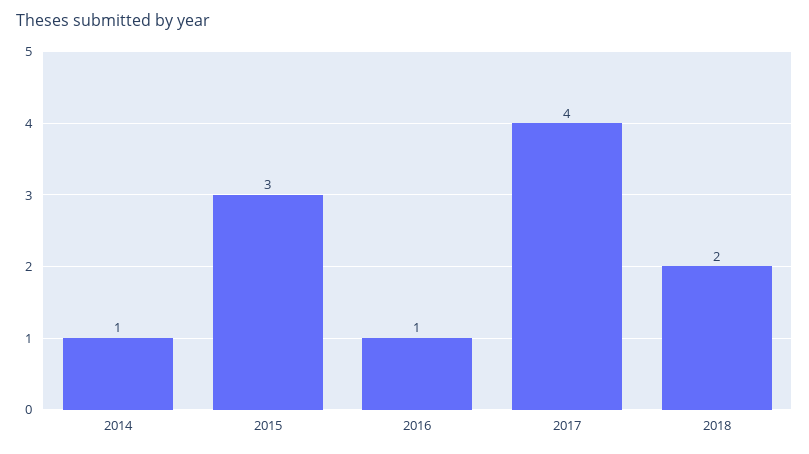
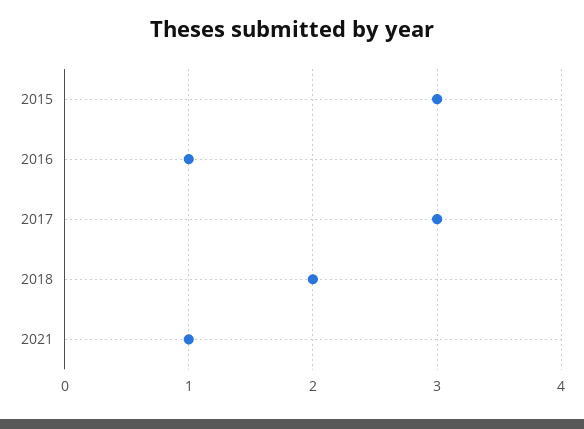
2014: 1 -> none
2017: 4 -> 3
2021: none -> 1

